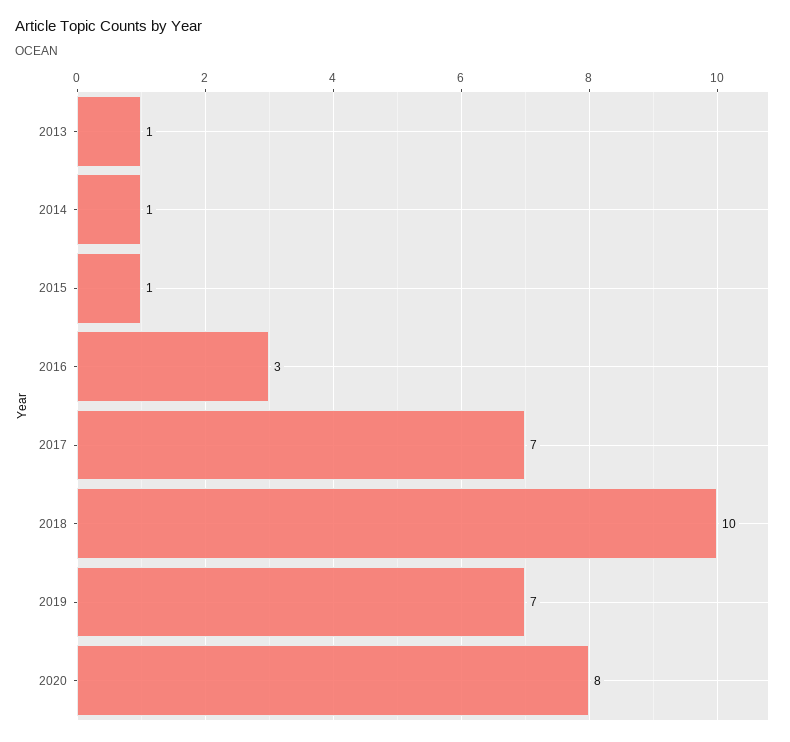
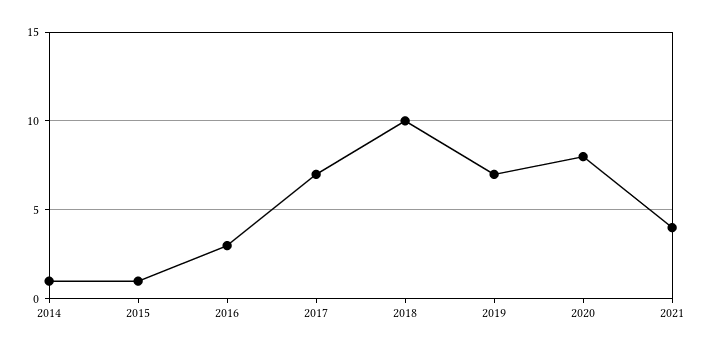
2013: 1 -> none
2021: none -> 4

